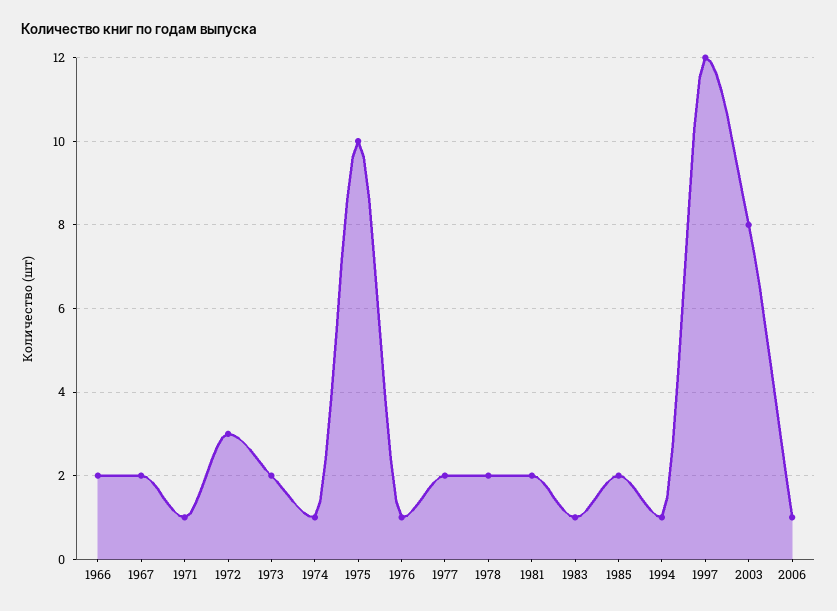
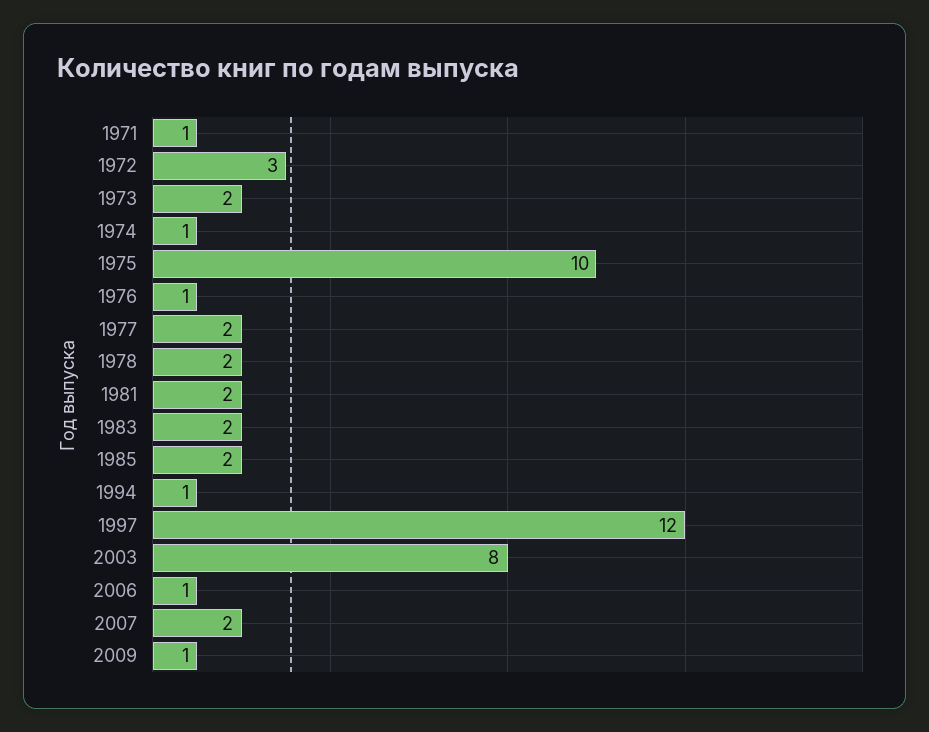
1966: 2 -> none
1967: 2 -> none
1983: 1 -> 2
2007: none -> 2
2009: none -> 1

